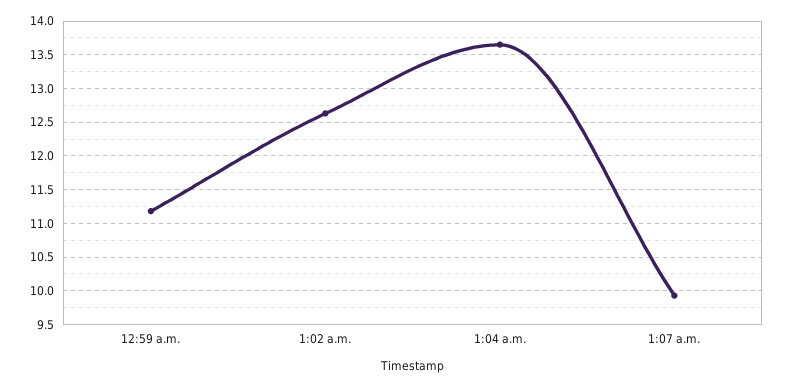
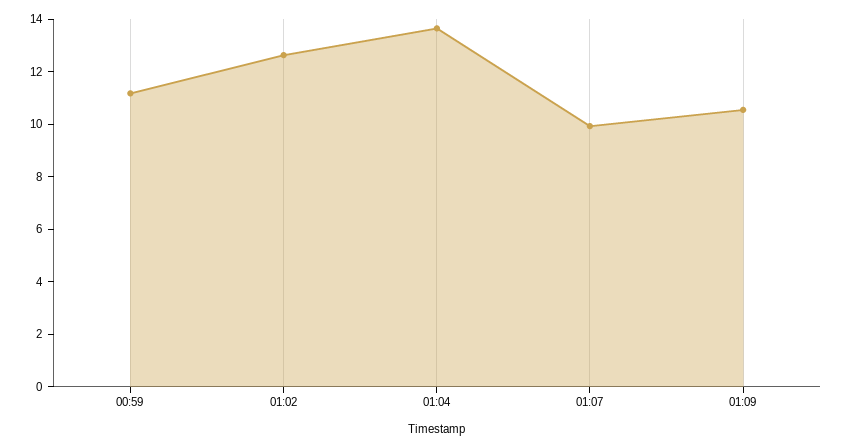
01:09: none -> 10.5

